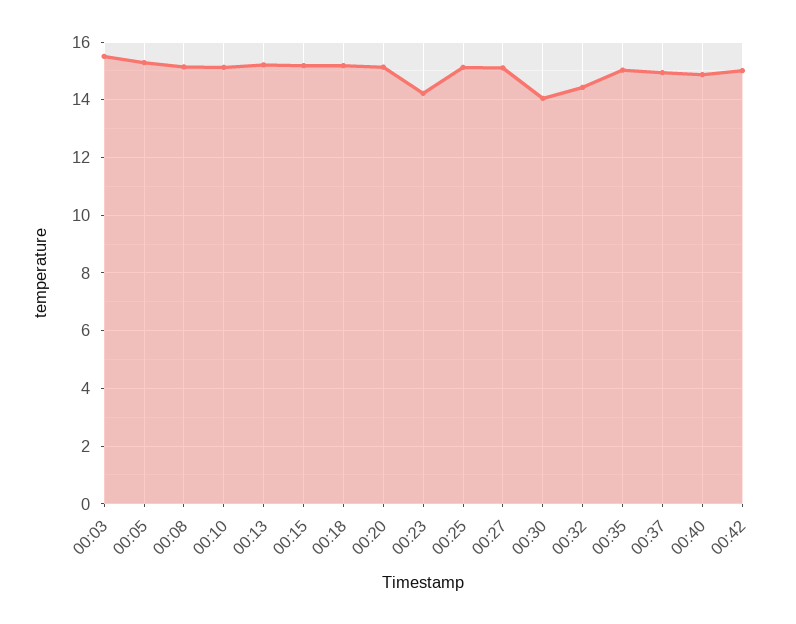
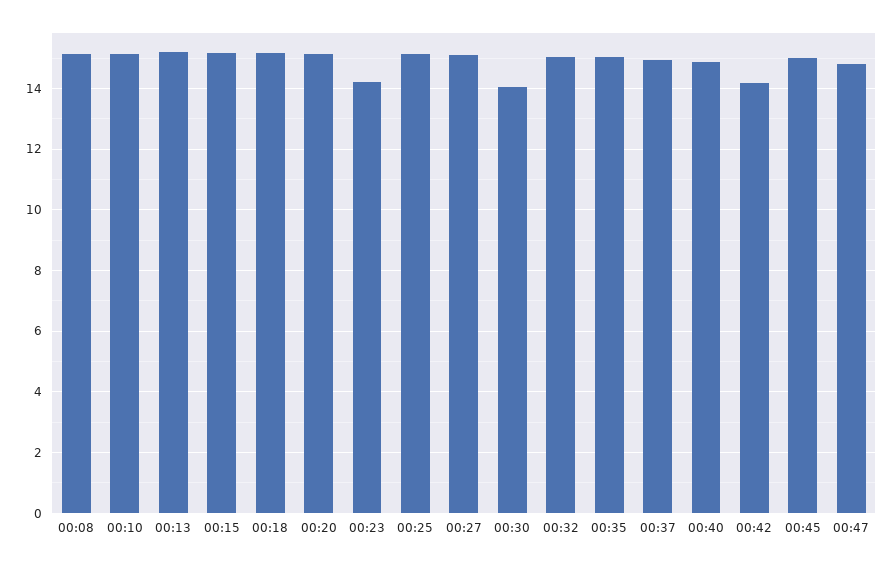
00:03: 15.5 -> none
00:05: 15.25 -> none
00:32: 14.5 -> 15
00:42: 15 -> 14.2
00:45: none -> 15
00:47: none -> 14.8

